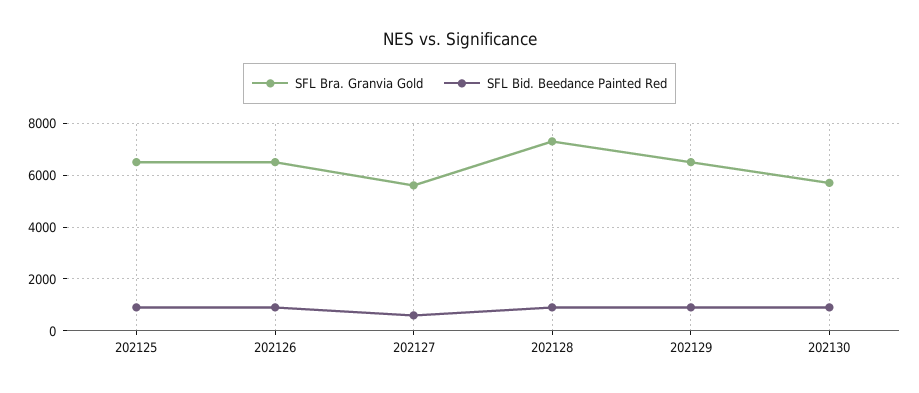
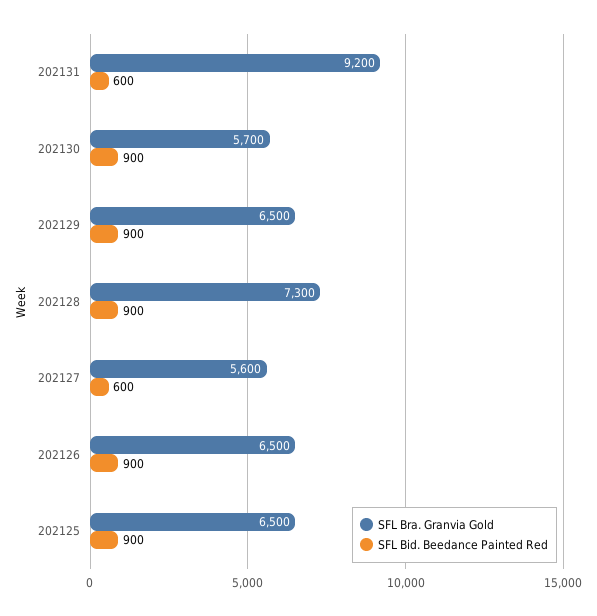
SFL Bra. Granvia Gold, 202131: none -> 9200
SFL Bid. Beedance Painted Red, 202131: none -> 600

